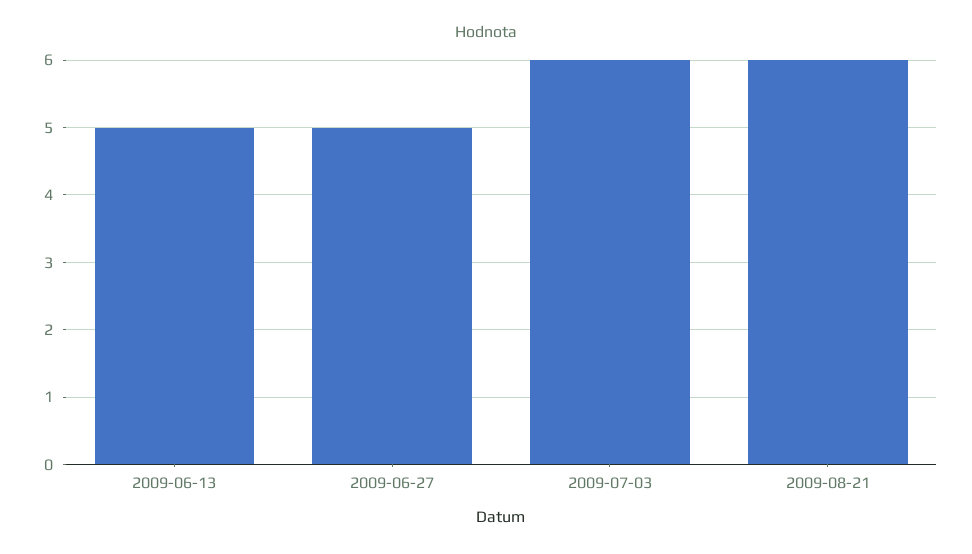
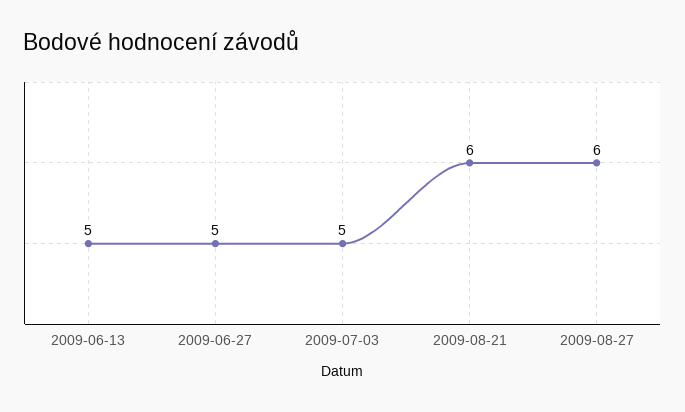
2009-07-03: 6 -> 5
2009-08-27: none -> 6

